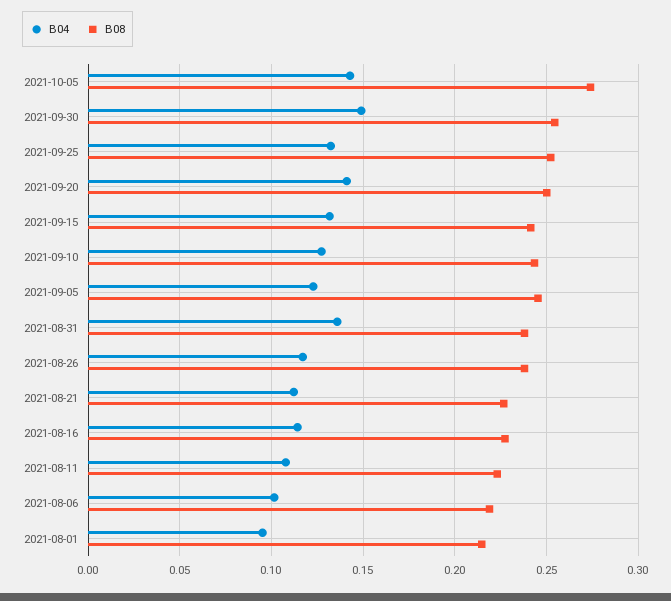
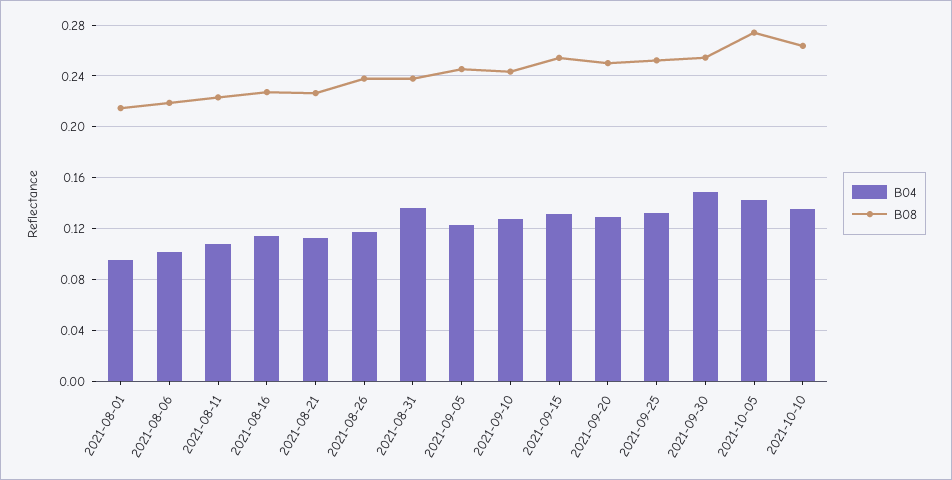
B04, 2021-09-20: 0.14 -> 0.13
B08, 2021-09-15: 0.24 -> 0.255
B04, 2021-10-10: none -> 0.135
B08, 2021-10-10: none -> 0.265

